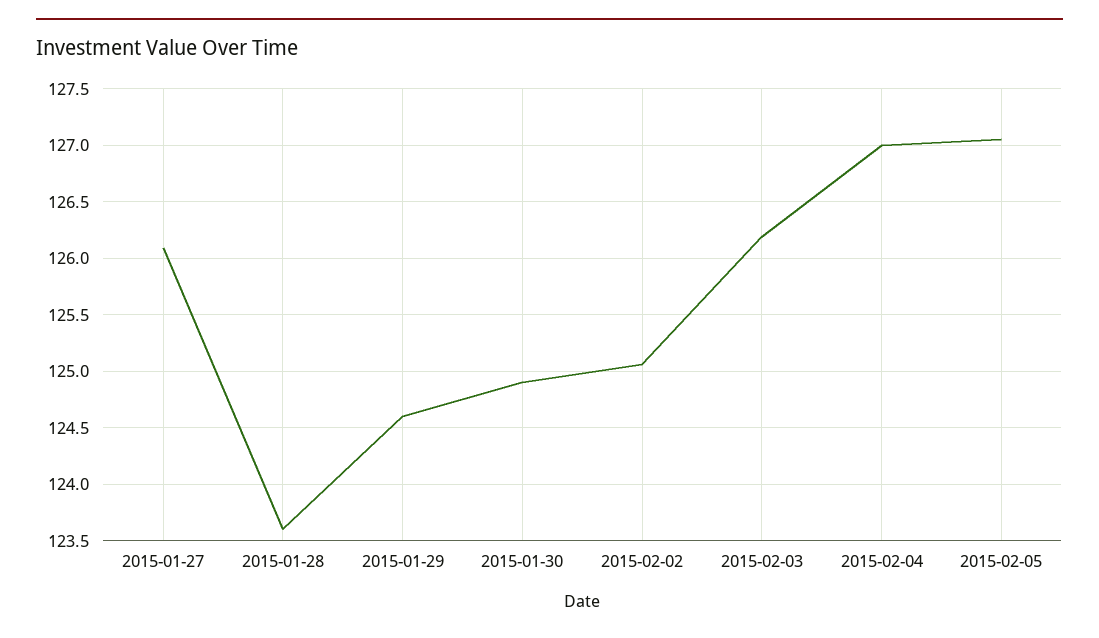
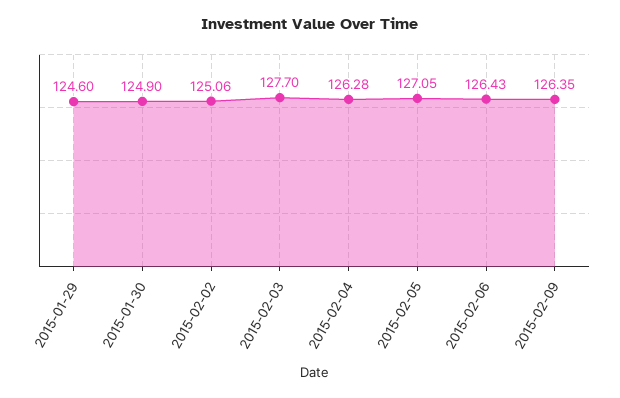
2015-01-27: 126.1 -> none
2015-01-28: 123.6 -> none
2015-02-03: 126.2 -> 127.7
2015-02-04: 127 -> 126.28
2015-02-06: none -> 126.43
2015-02-09: none -> 126.35

